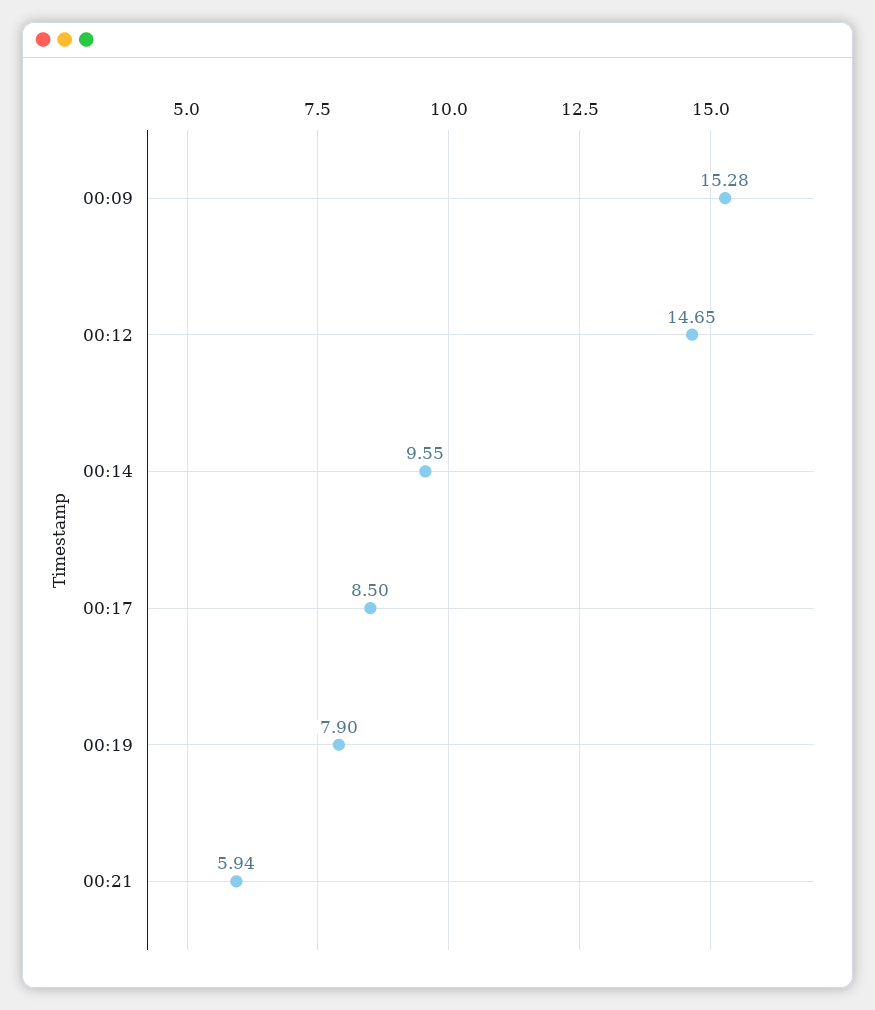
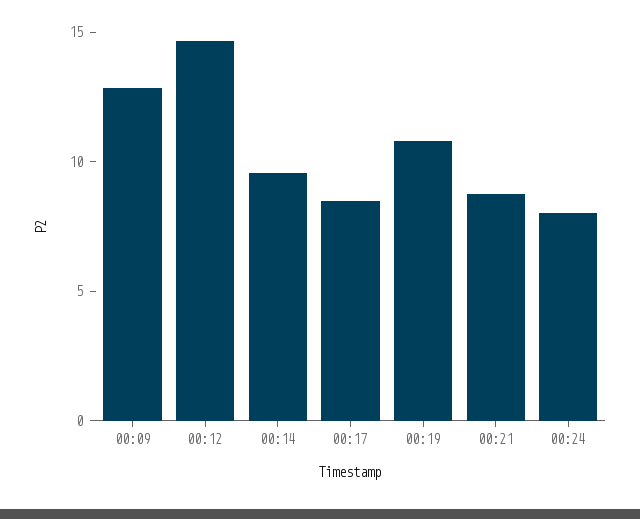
00:09: 15.28 -> 13
00:19: 7.9 -> 11
00:21: 5.94 -> 9
00:24: none -> 8

